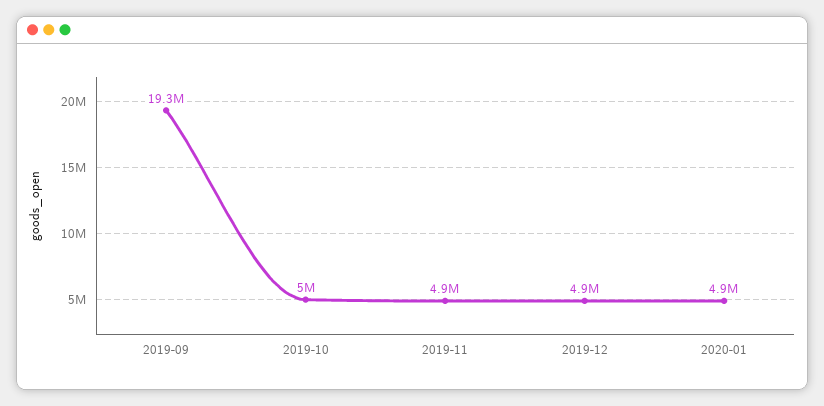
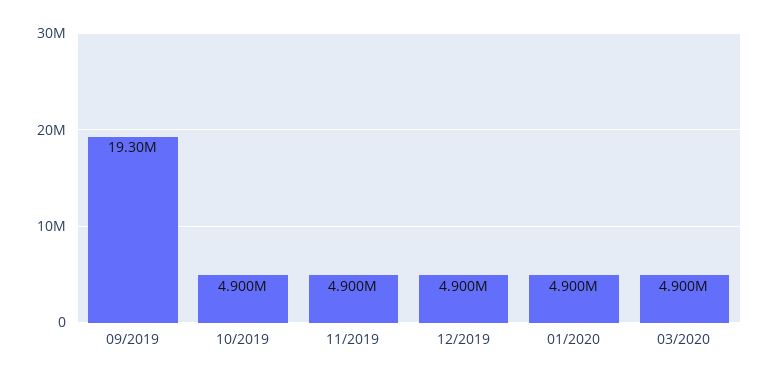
2019-10: 5000000 -> 4900000
03/2020: none -> 4900000

